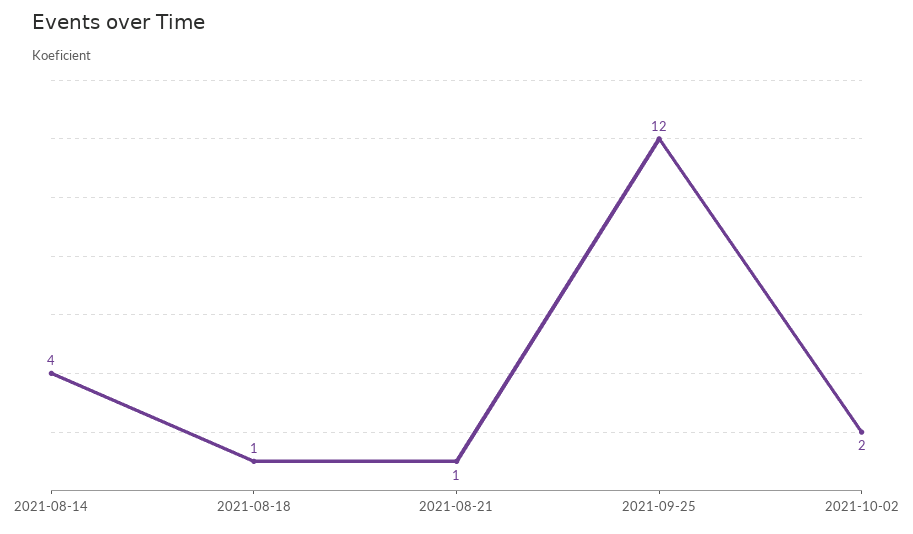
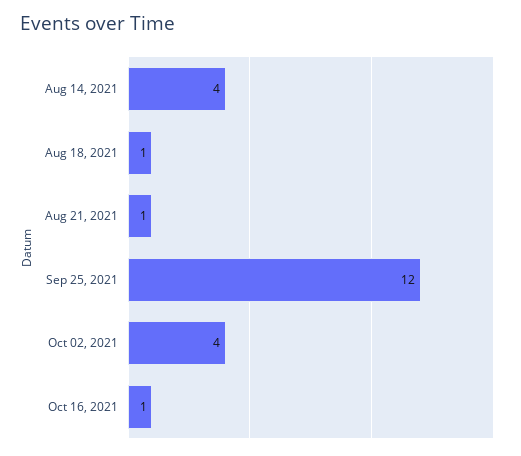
2021-10-02: 2 -> 4
Oct 16, 2021: none -> 1

